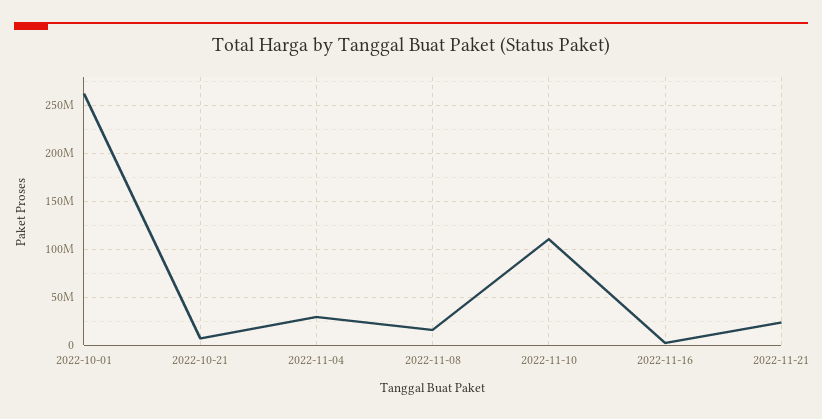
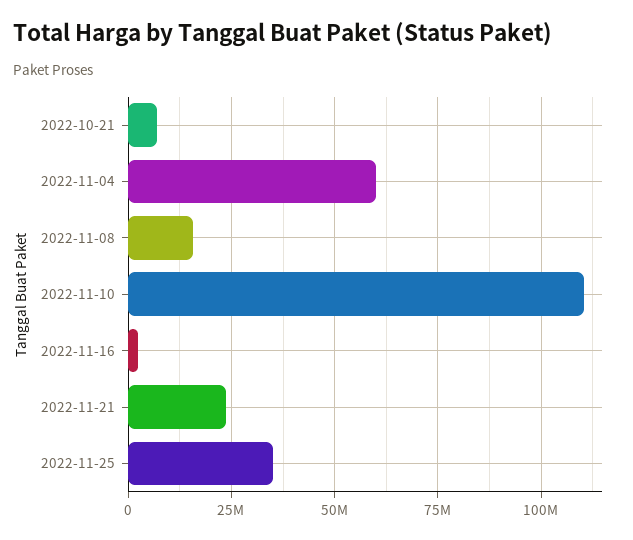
2022-10-01: 260000000 -> none
2022-11-04: 30000000 -> 60000000
2022-11-25: none -> 35000000

